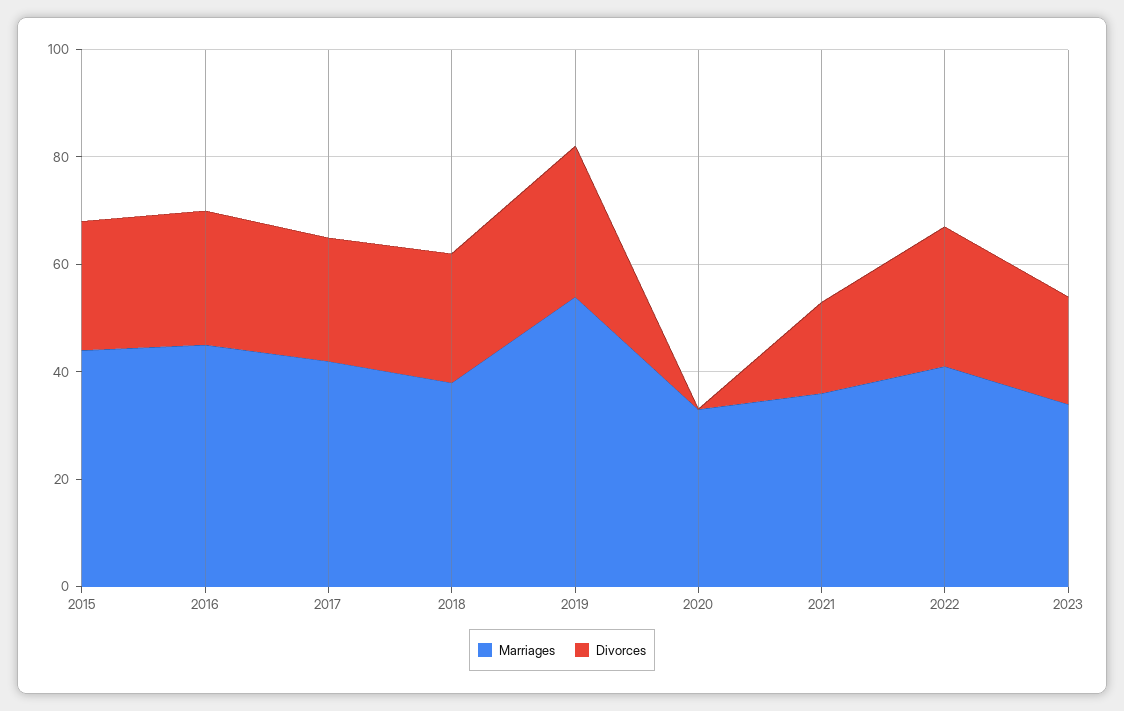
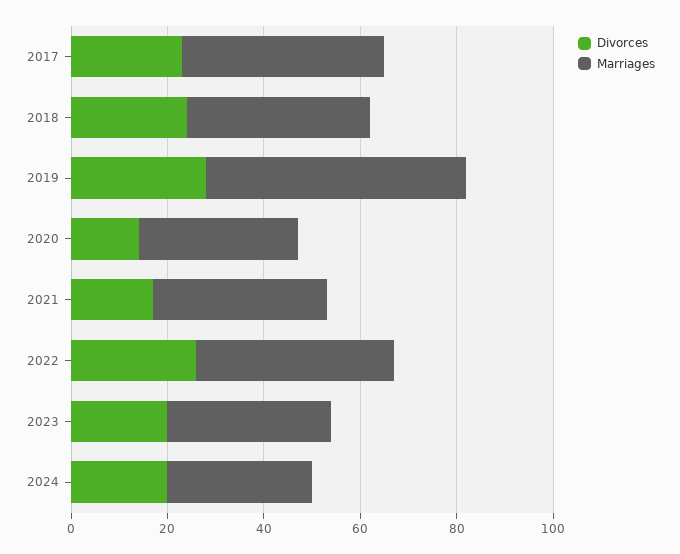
Marriages, 2015: 45 -> none
Divorces, 2015: 25 -> none
Marriages, 2016: 45 -> none
Divorces, 2016: 25 -> none
Divorces, 2020: 0 -> 15
Divorces, 2024: none -> 20
Marriages, 2024: none -> 30

